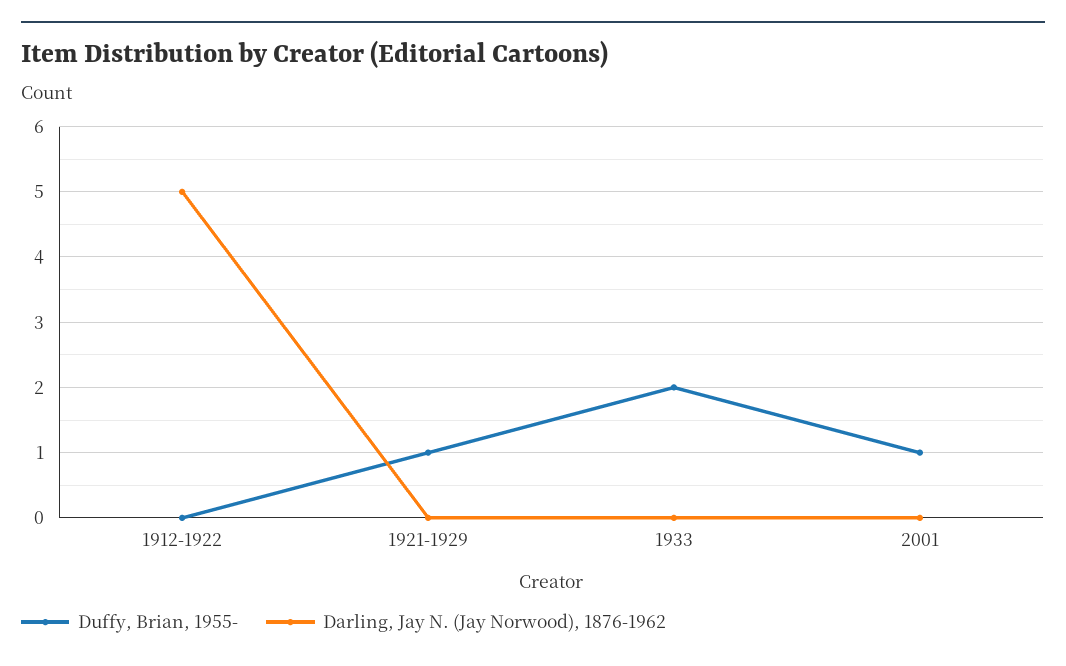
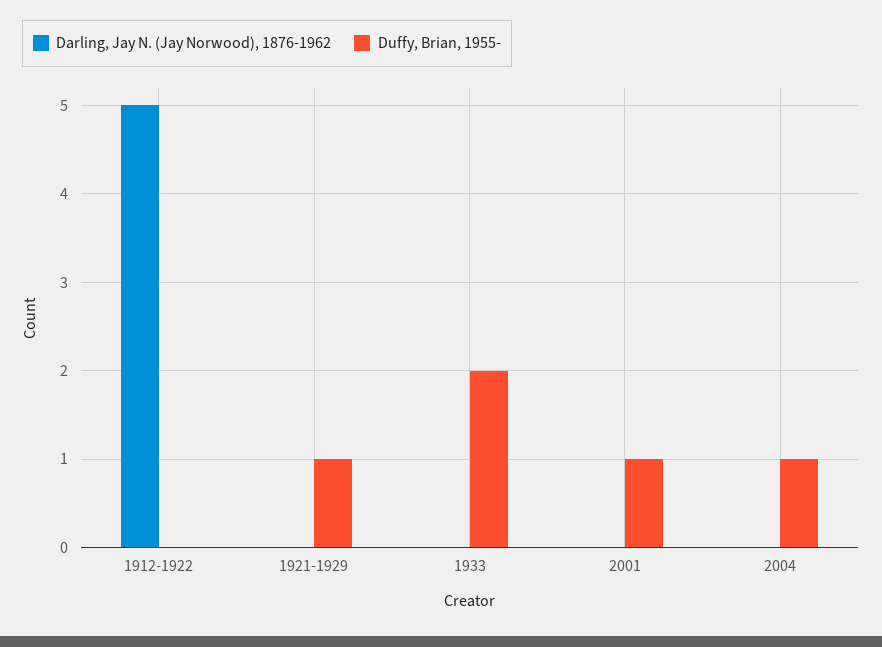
Darling, Jay N. (Jay Norwood), 1876-1962, 2004: none -> 0
Duffy, Brian, 1955-, 2004: none -> 1

